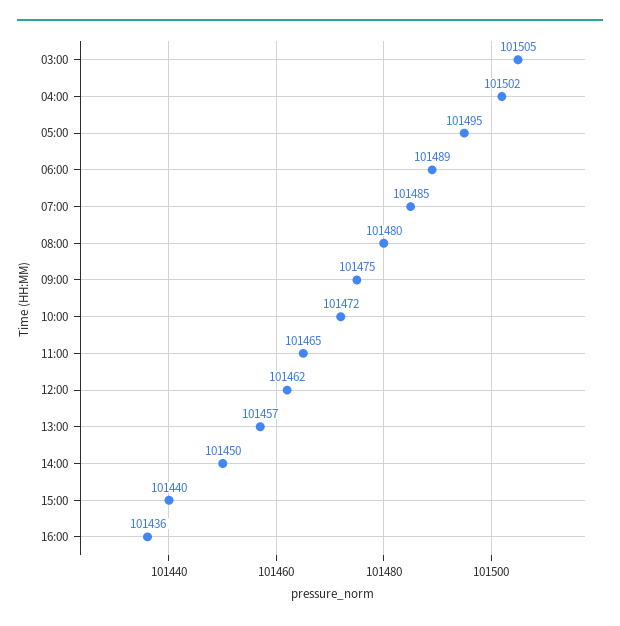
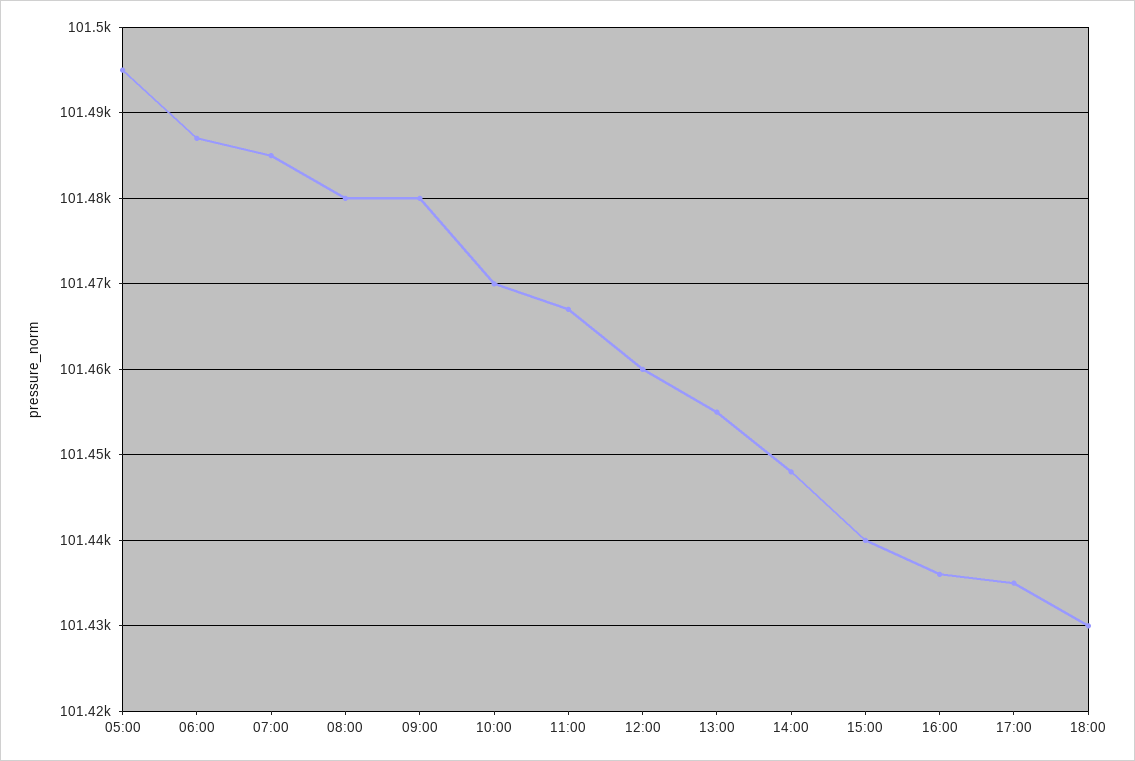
03:00: 101505 -> none
04:00: 101502 -> none
06:00: 101489 -> 101487
09:00: 101475 -> 101480
10:00: 101472 -> 101470
11:00: 101465 -> 101467
12:00: 101462 -> 101460
13:00: 101457 -> 101455
14:00: 101450 -> 101448
17:00: none -> 101435
18:00: none -> 101430

